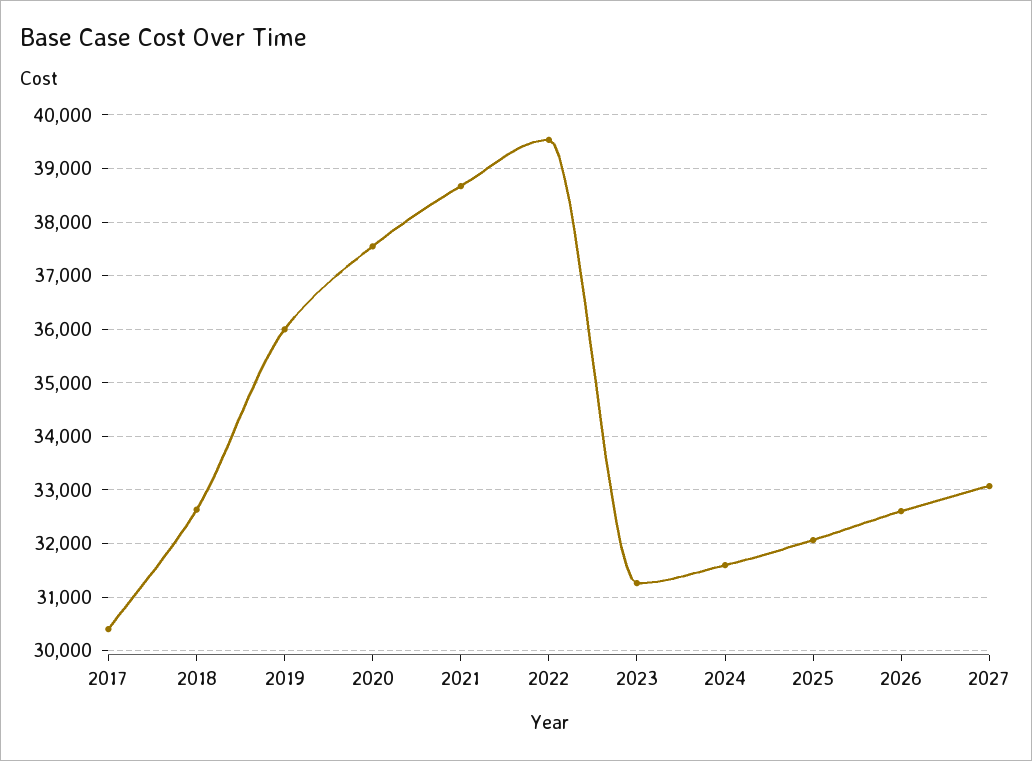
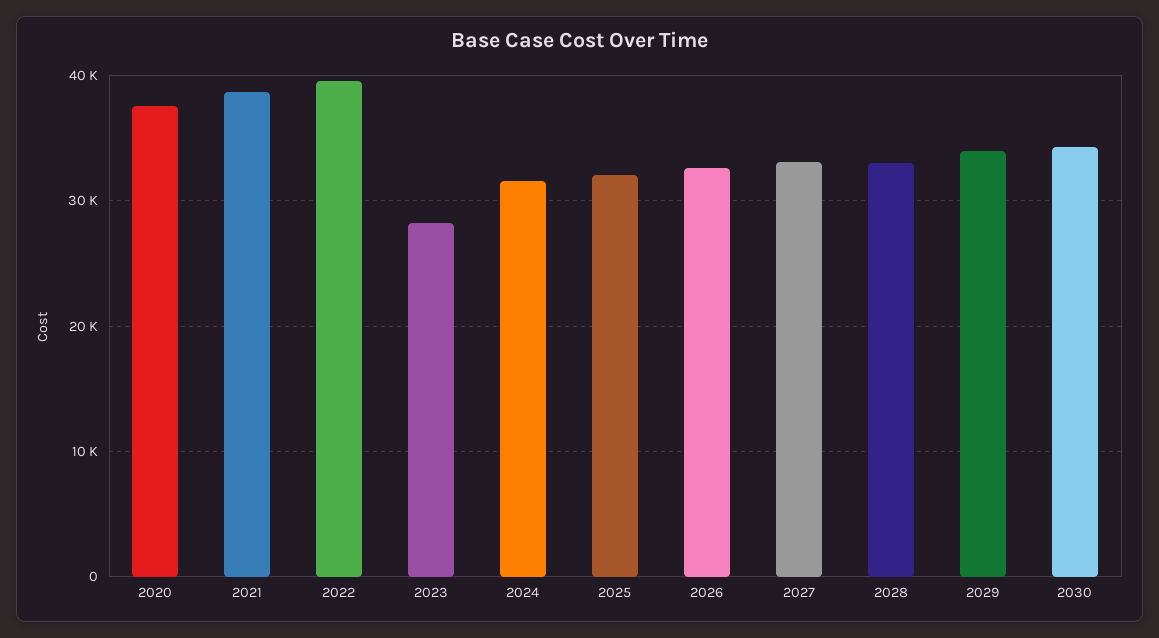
2017: 30400 -> none
2018: 32600 -> none
2019: 36000 -> none
2023: 31200 -> 28000
2028: none -> 33000
2029: none -> 34000
2030: none -> 34000

